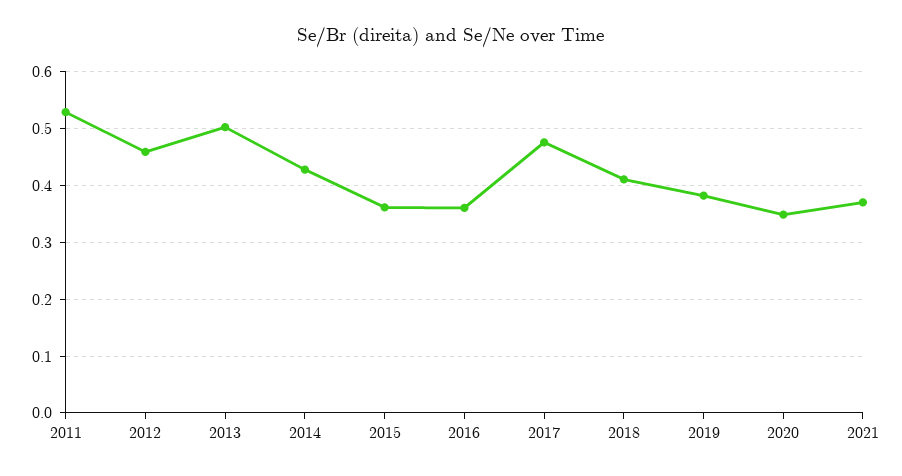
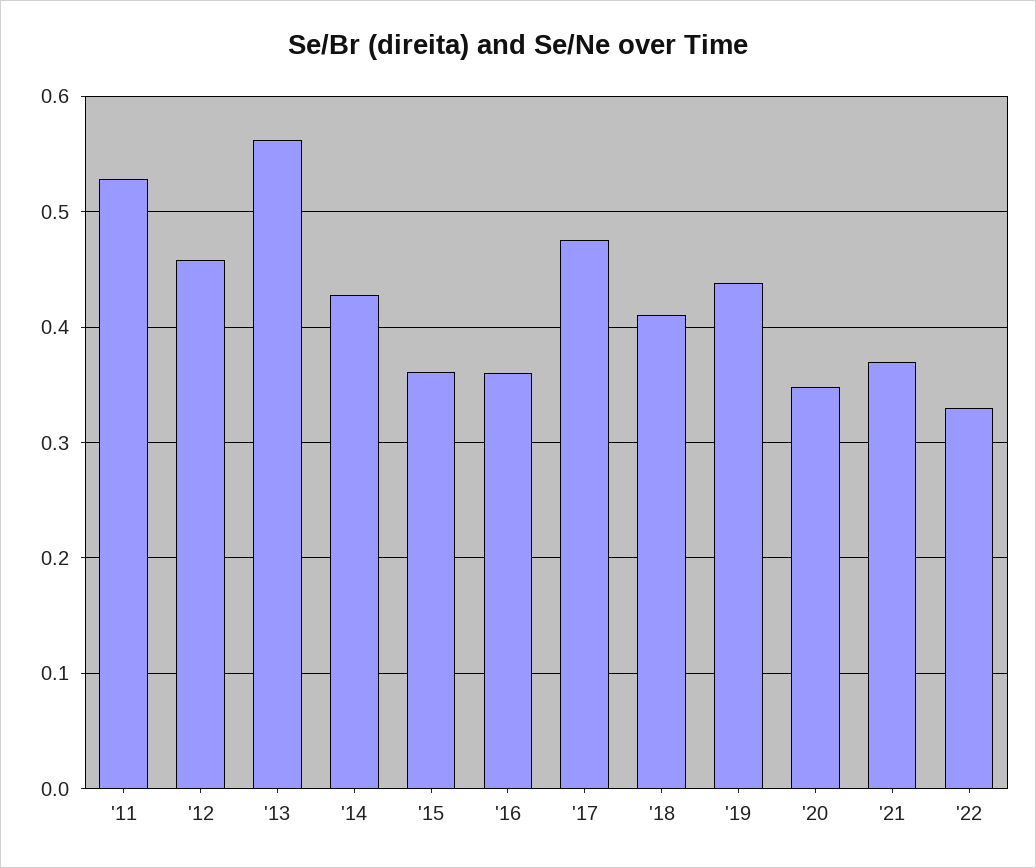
2013: 0.5 -> 0.56
2019: 0.38 -> 0.44
'22: none -> 0.33

